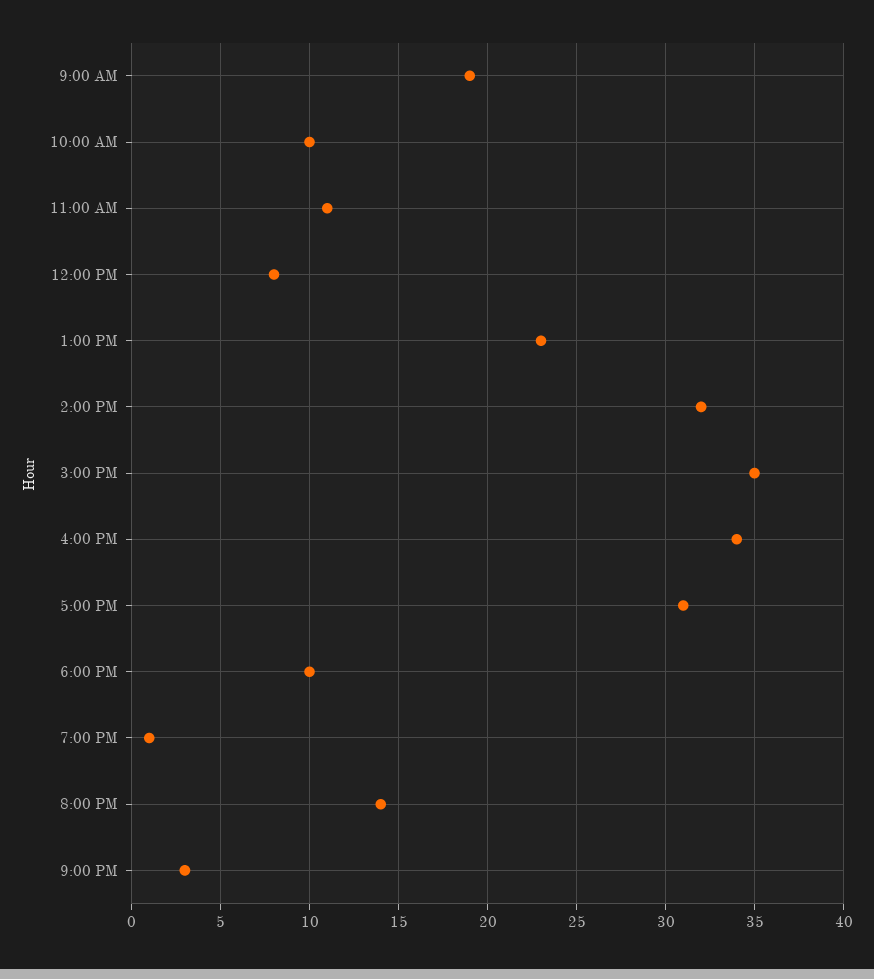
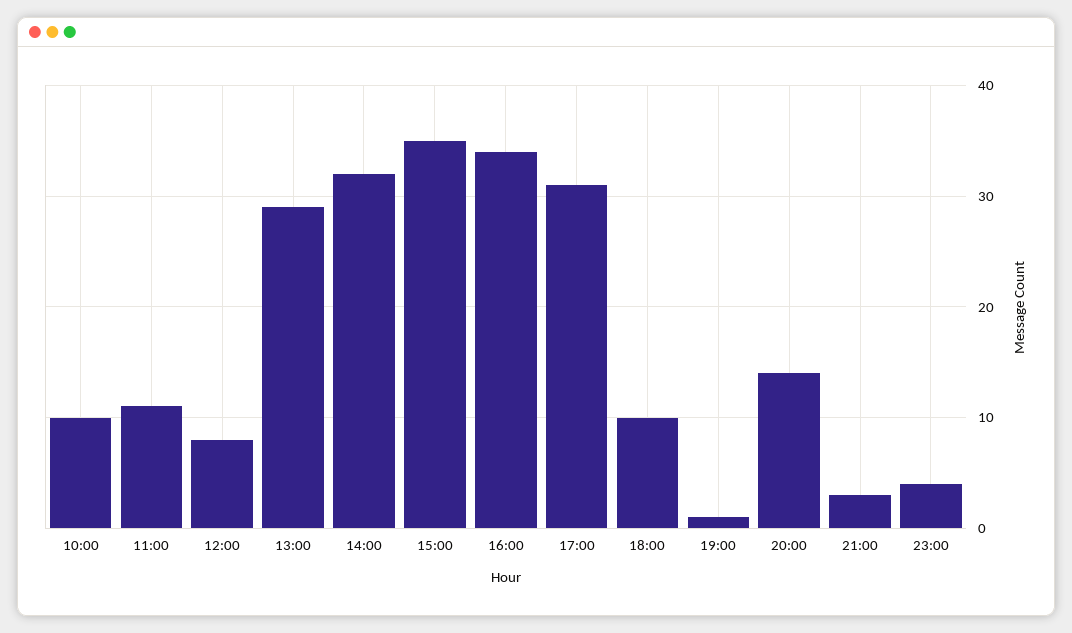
9:00 AM: 19 -> none
1:00 PM: 23 -> 29
23:00: none -> 4

